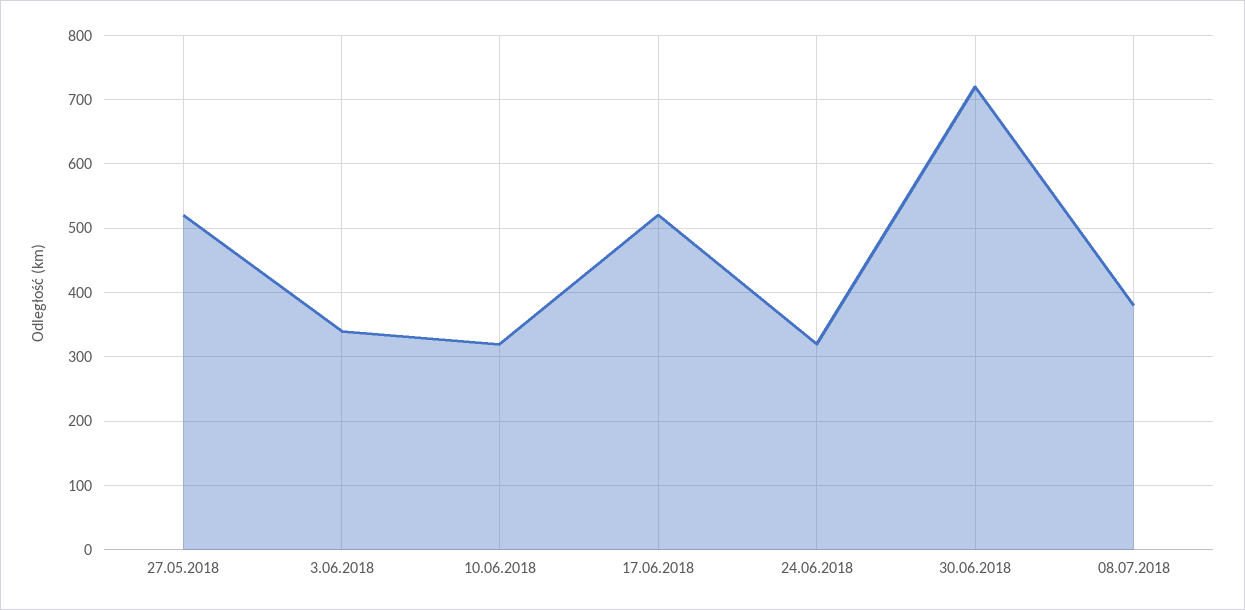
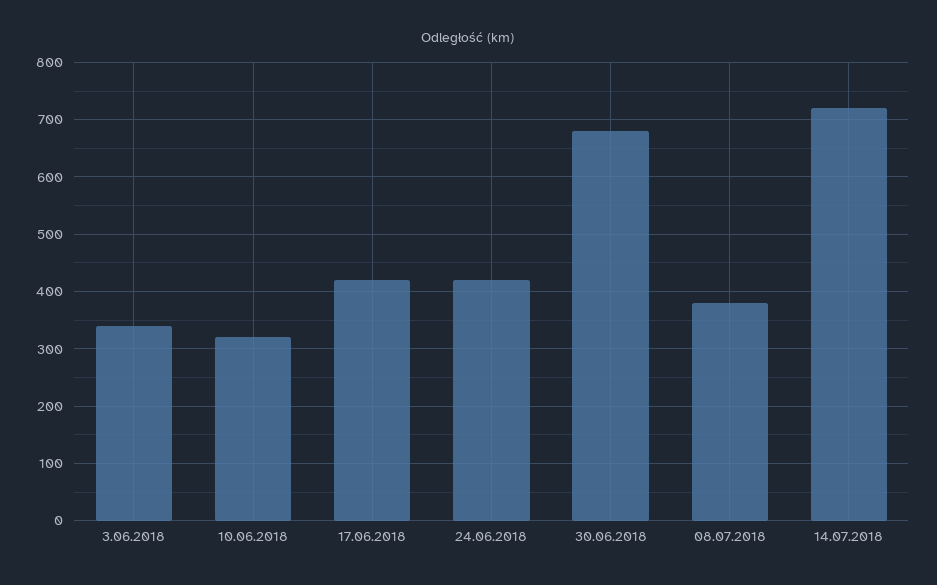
27.05.2018: 520 -> none
17.06.2018: 520 -> 420
24.06.2018: 320 -> 420
30.06.2018: 720 -> 680
14.07.2018: none -> 720

